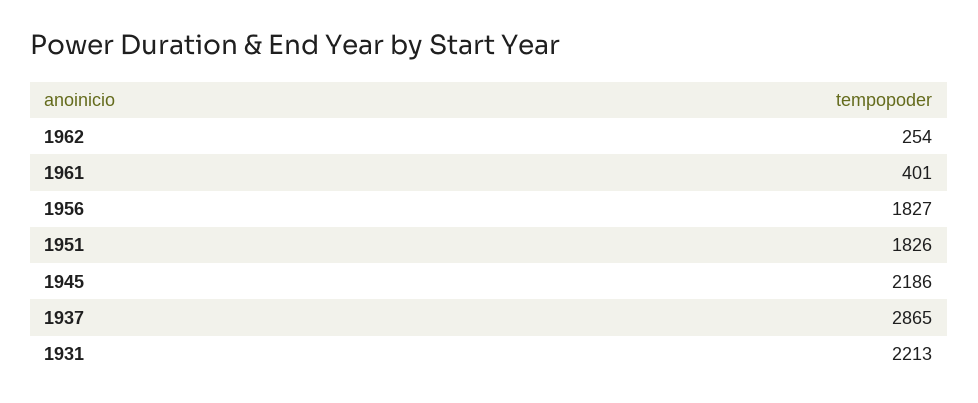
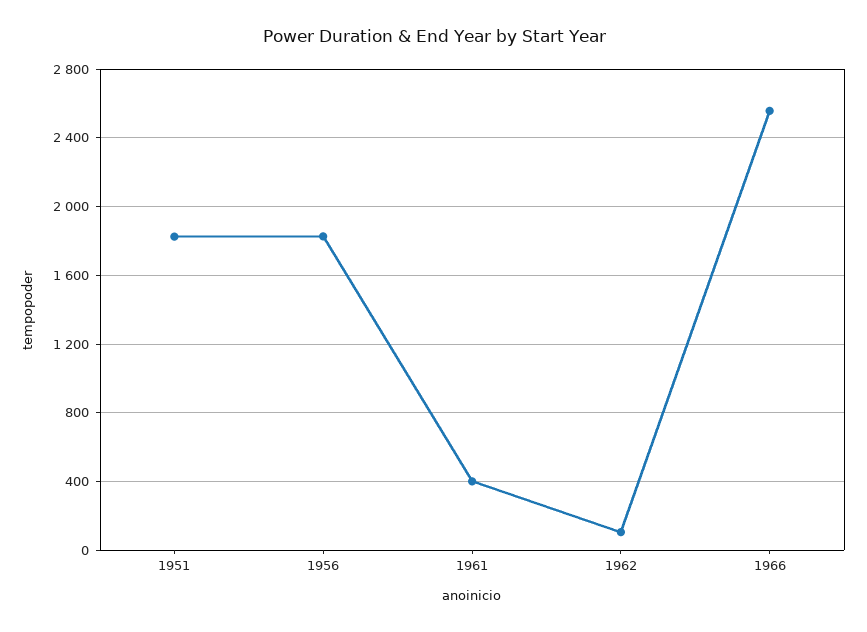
1962: 254 -> 100
1945: 2186 -> none
1937: 2865 -> none
1931: 2213 -> none
1966: none -> 2550

